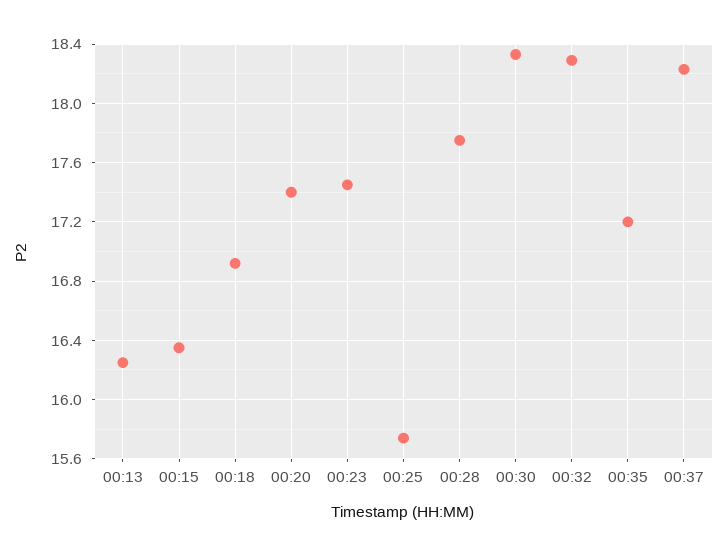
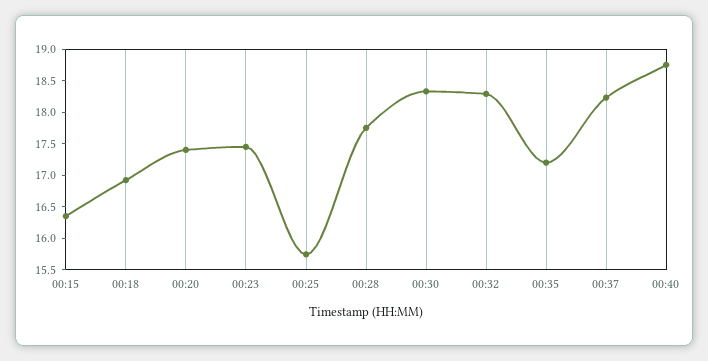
00:13: 16.25 -> none
00:40: none -> 18.75

